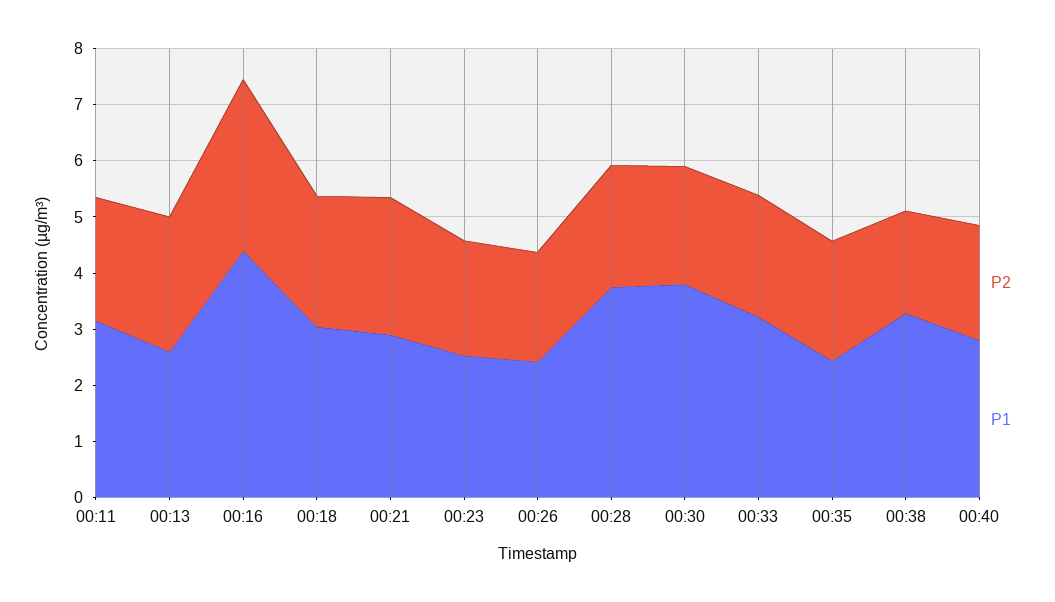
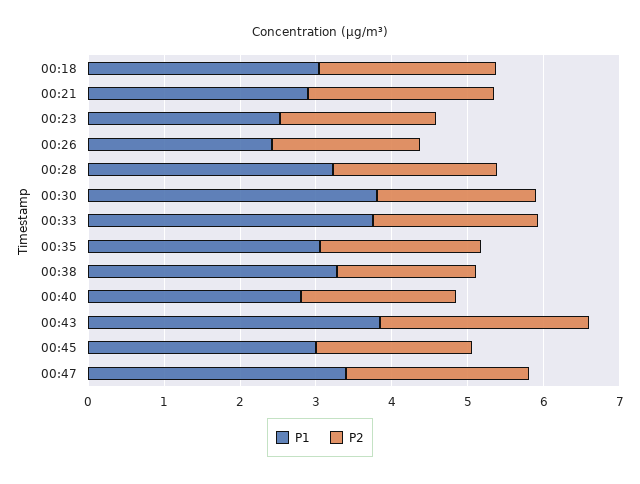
P2, 00:11: 2.2 -> none
P1, 00:11: 3.2 -> none
P2, 00:13: 2.4 -> none
P1, 00:13: 2.6 -> none
P2, 00:16: 3 -> none
P1, 00:16: 4.4 -> none
P1, 00:28: 3.8 -> 3.2
P1, 00:33: 3.2 -> 3.8
P1, 00:35: 2.4 -> 3
P1, 00:43: none -> 3.8
P2, 00:43: none -> 2.8
P1, 00:45: none -> 3
P2, 00:45: none -> 2
P1, 00:47: none -> 3.4
P2, 00:47: none -> 2.4

